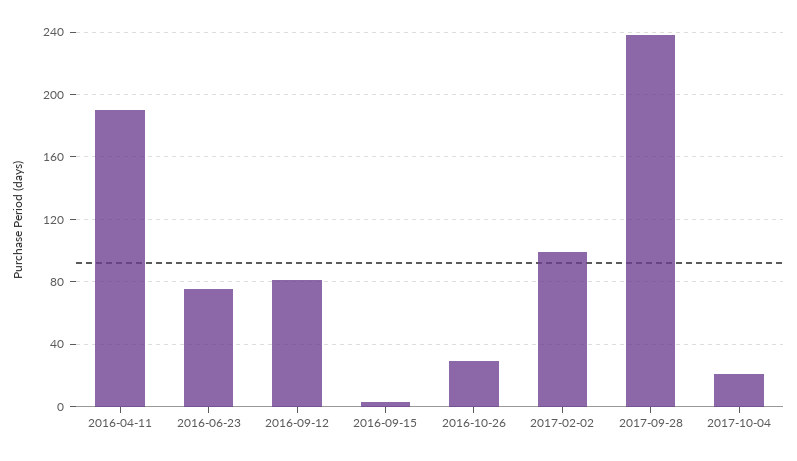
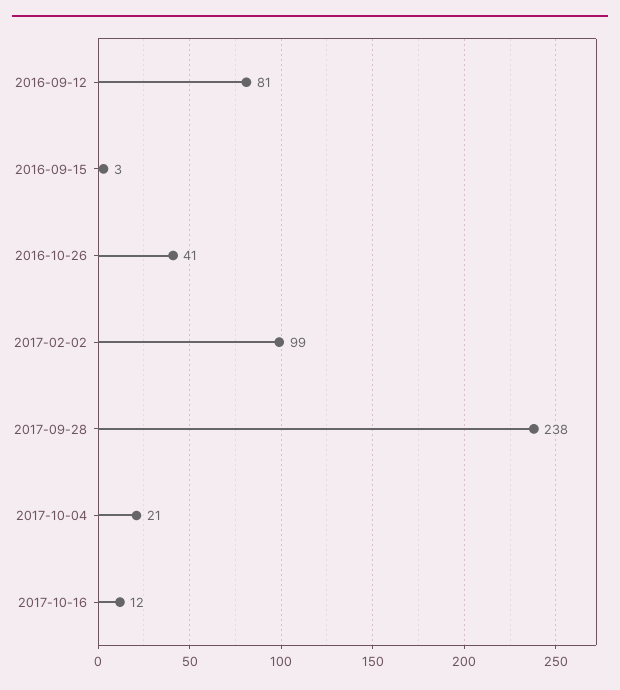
2016-04-11: 190 -> none
2016-06-23: 75 -> none
2016-10-26: 30 -> 41
2017-10-16: none -> 12

